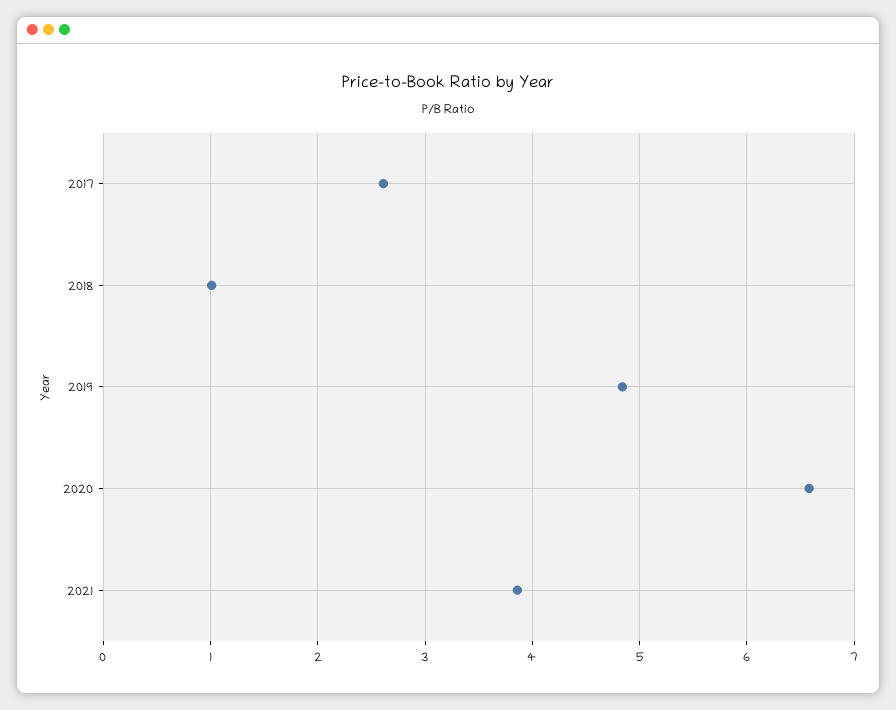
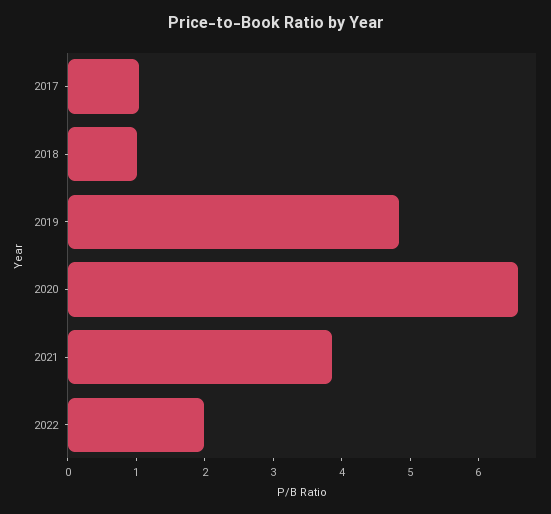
2017: 2.6 -> 1
2022: none -> 2

